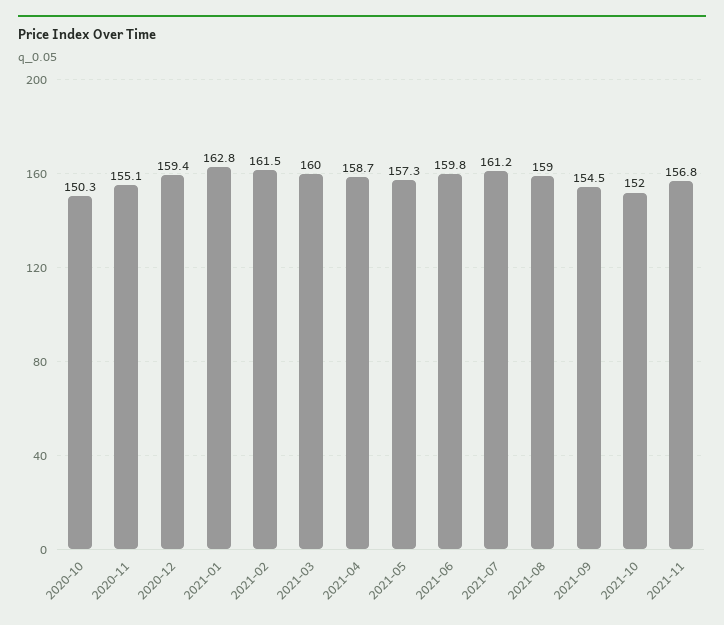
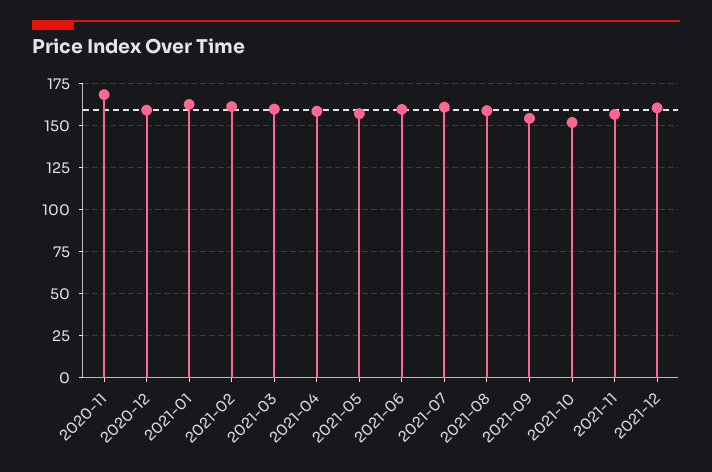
2020-10: 150.3 -> none
2020-11: 155.1 -> 170
2021-12: none -> 160

